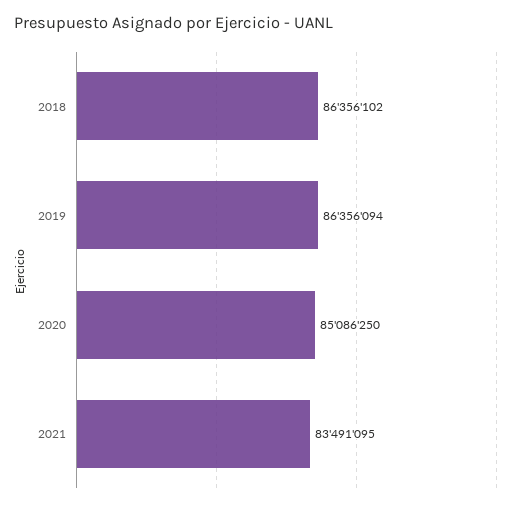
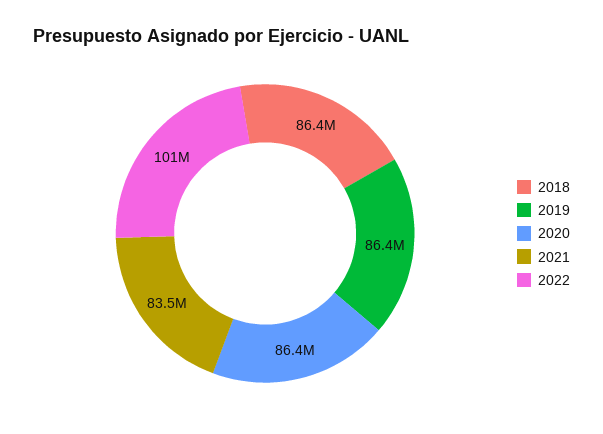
2020: 85086250 -> 86400000
2022: none -> 101000000

